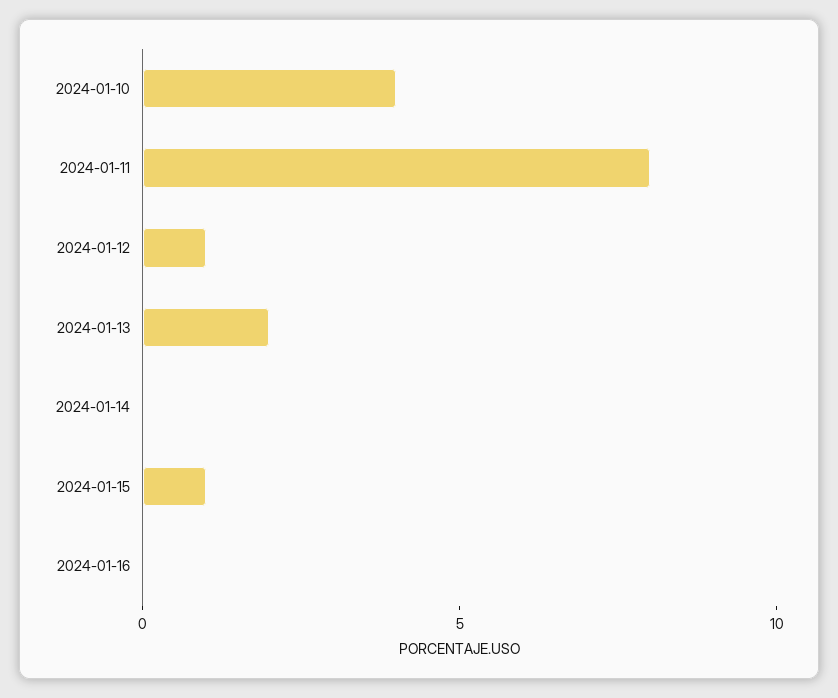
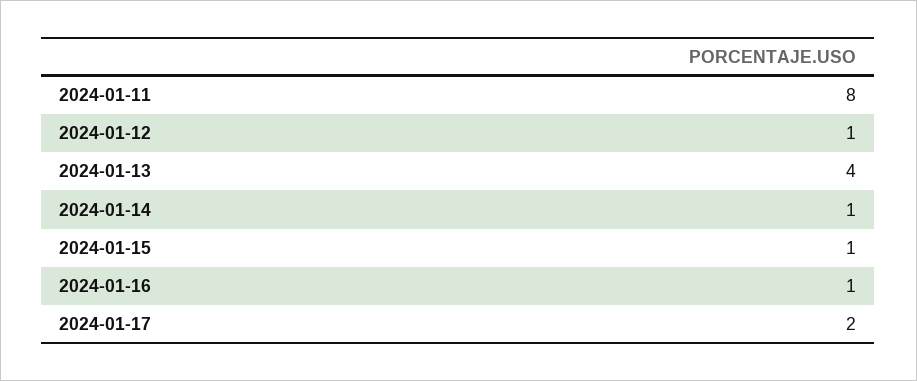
2024-01-10: 4 -> none
2024-01-13: 2 -> 4
2024-01-14: 0 -> 1
2024-01-16: 0 -> 1
2024-01-17: none -> 2

